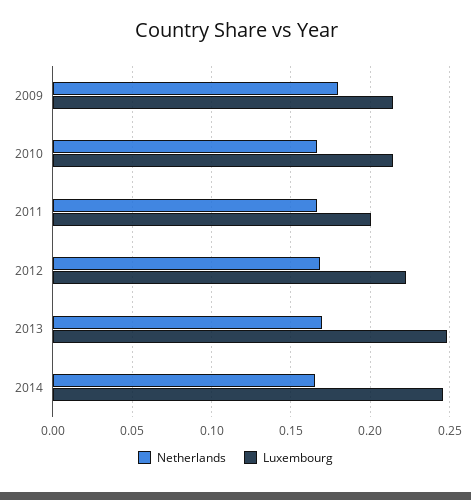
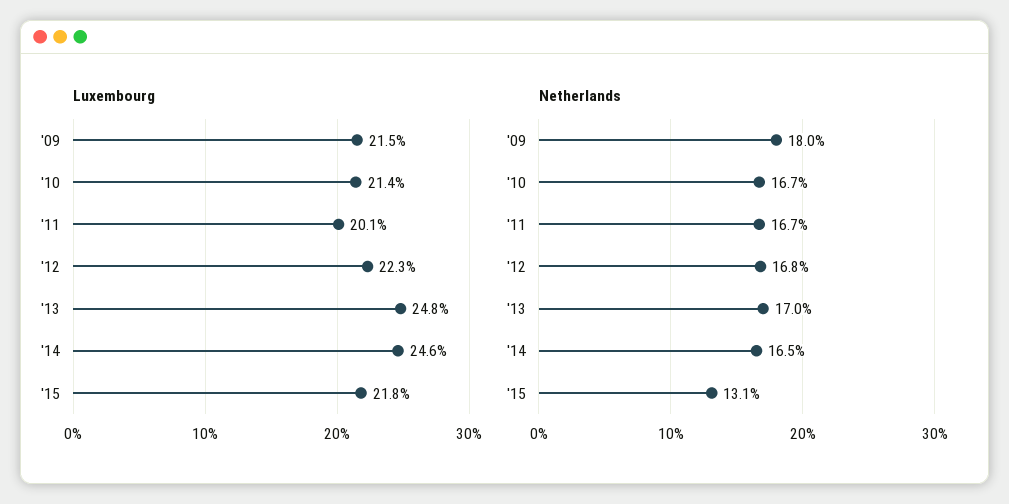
Luxembourg, '15: none -> 0.218
Netherlands, '15: none -> 0.131

